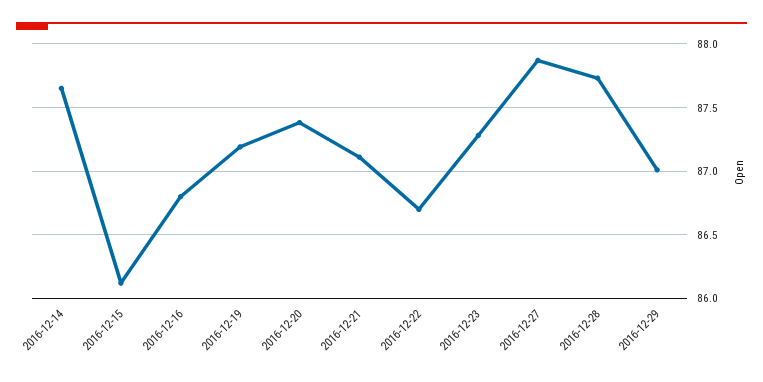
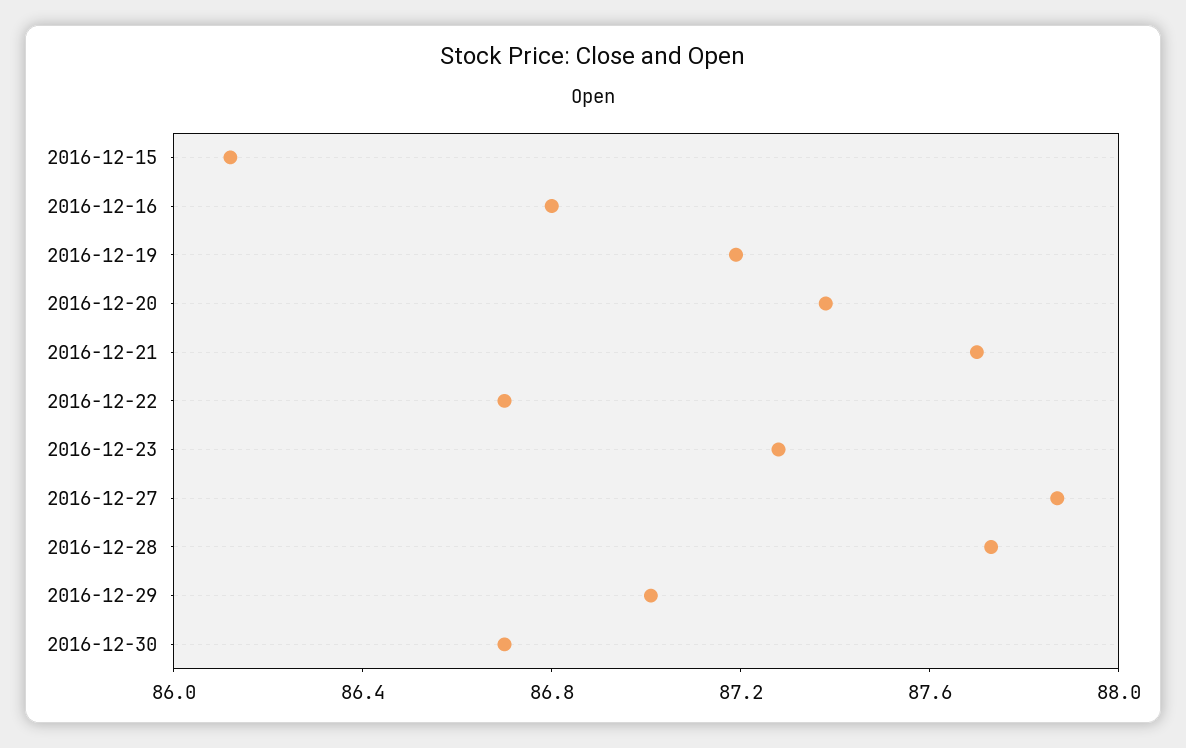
2016-12-14: 87.65 -> none
2016-12-21: 87.1 -> 87.7
2016-12-30: none -> 86.7

